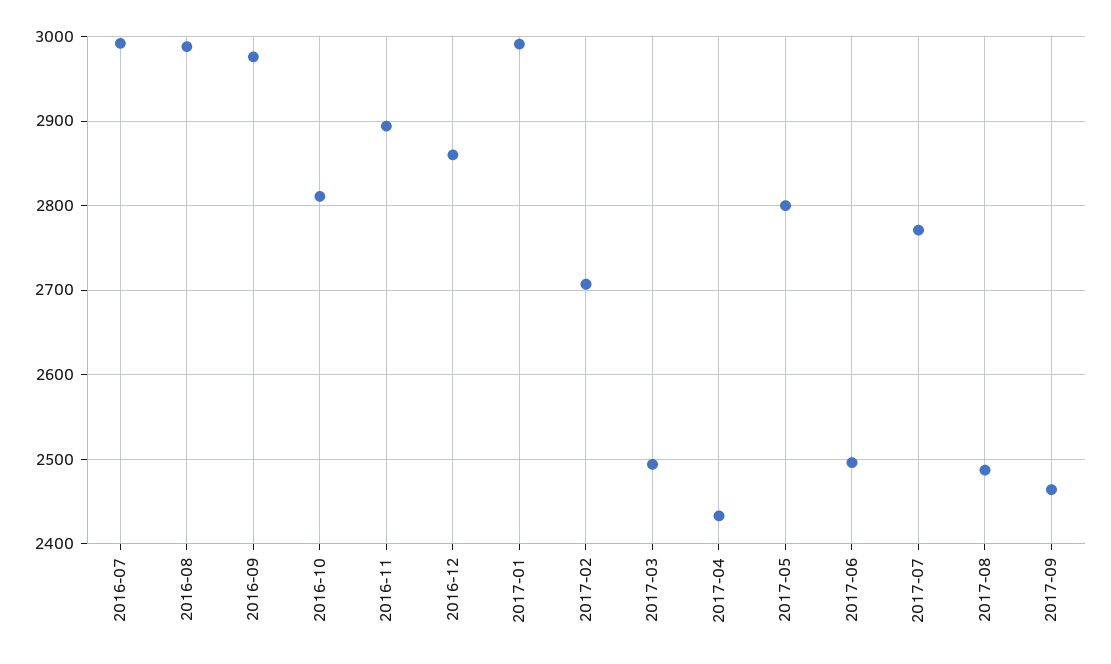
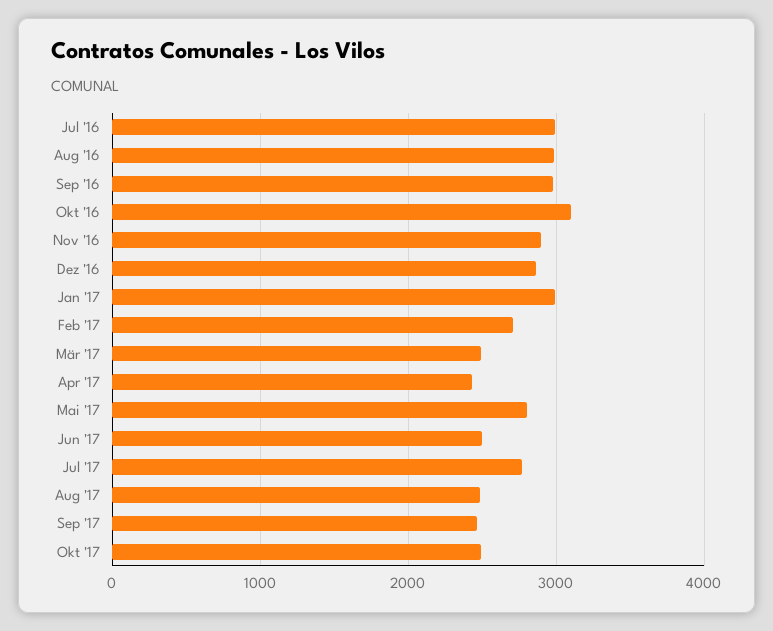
2016-10: 2810 -> 3100
Okt '17: none -> 2500

